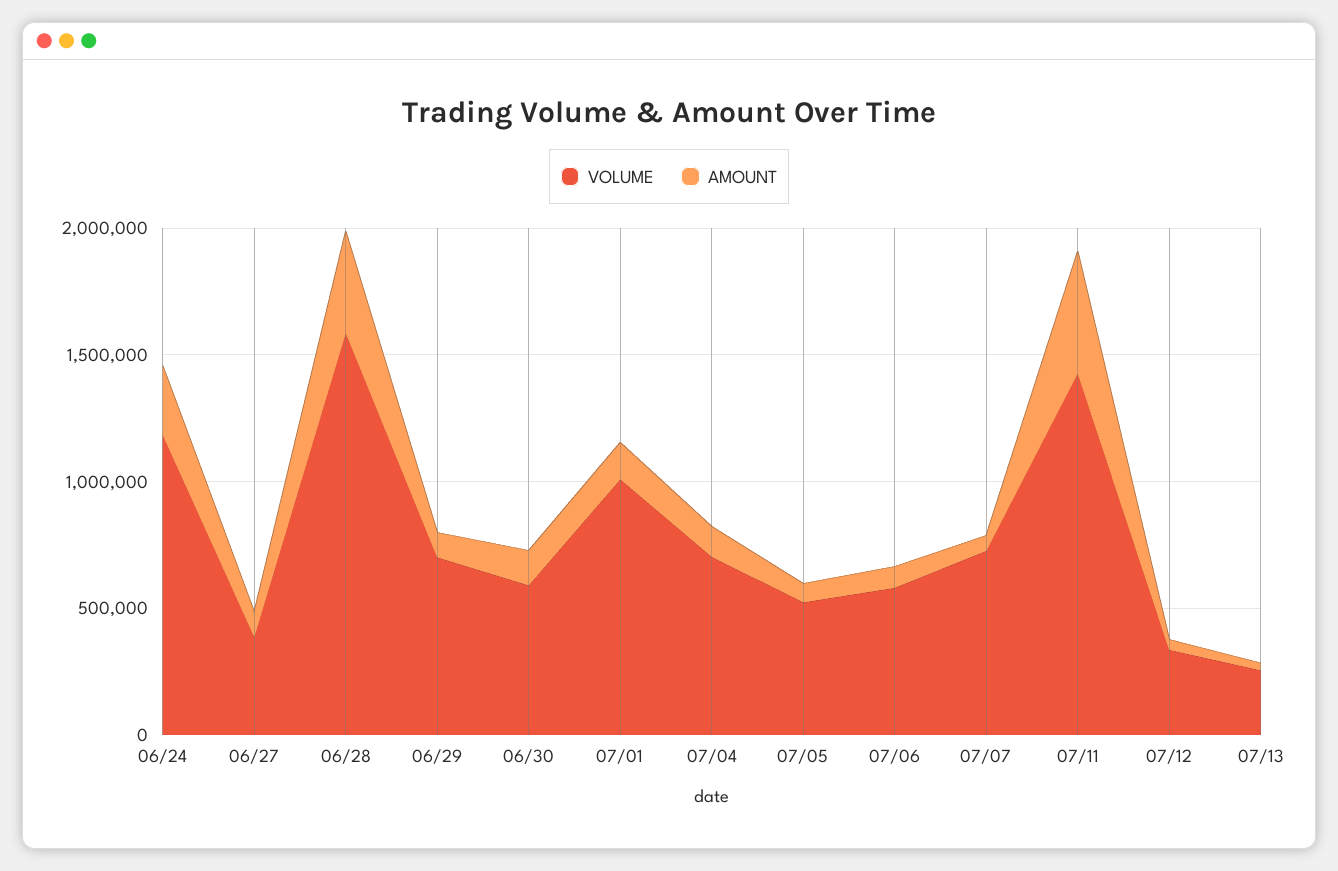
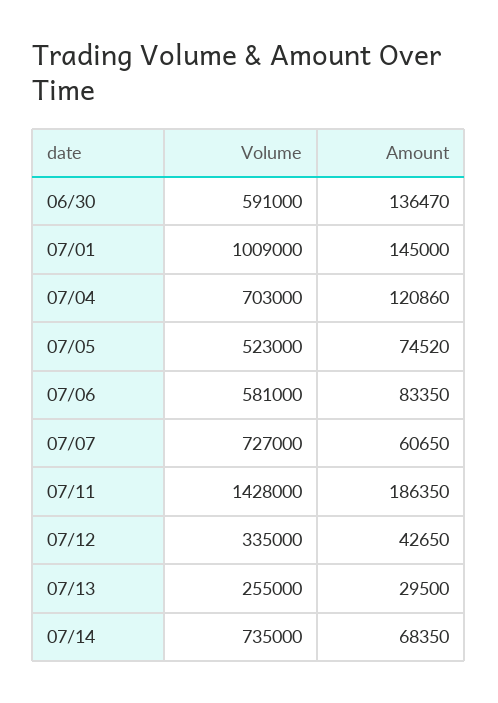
VOLUME, 06/24: 1200000 -> none
AMOUNT, 06/24: 300000 -> none
VOLUME, 06/27: 400000 -> none
AMOUNT, 06/27: 100000 -> none
VOLUME, 06/28: 1600000 -> none
AMOUNT, 06/28: 400000 -> none
VOLUME, 06/29: 700000 -> none
AMOUNT, 06/29: 100000 -> none
AMOUNT, 07/11: 500000 -> 186350
VOLUME, 07/14: none -> 735000
AMOUNT, 07/14: none -> 68350

